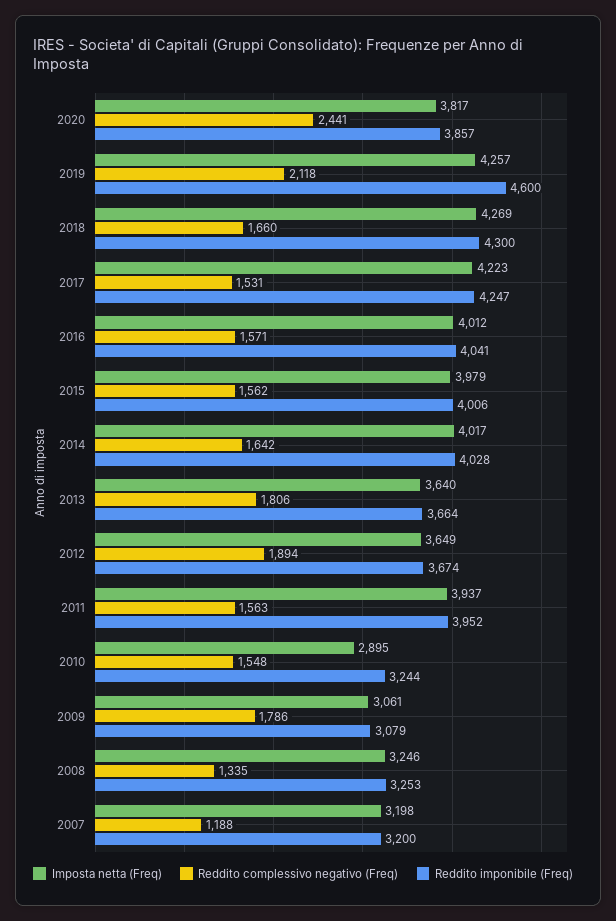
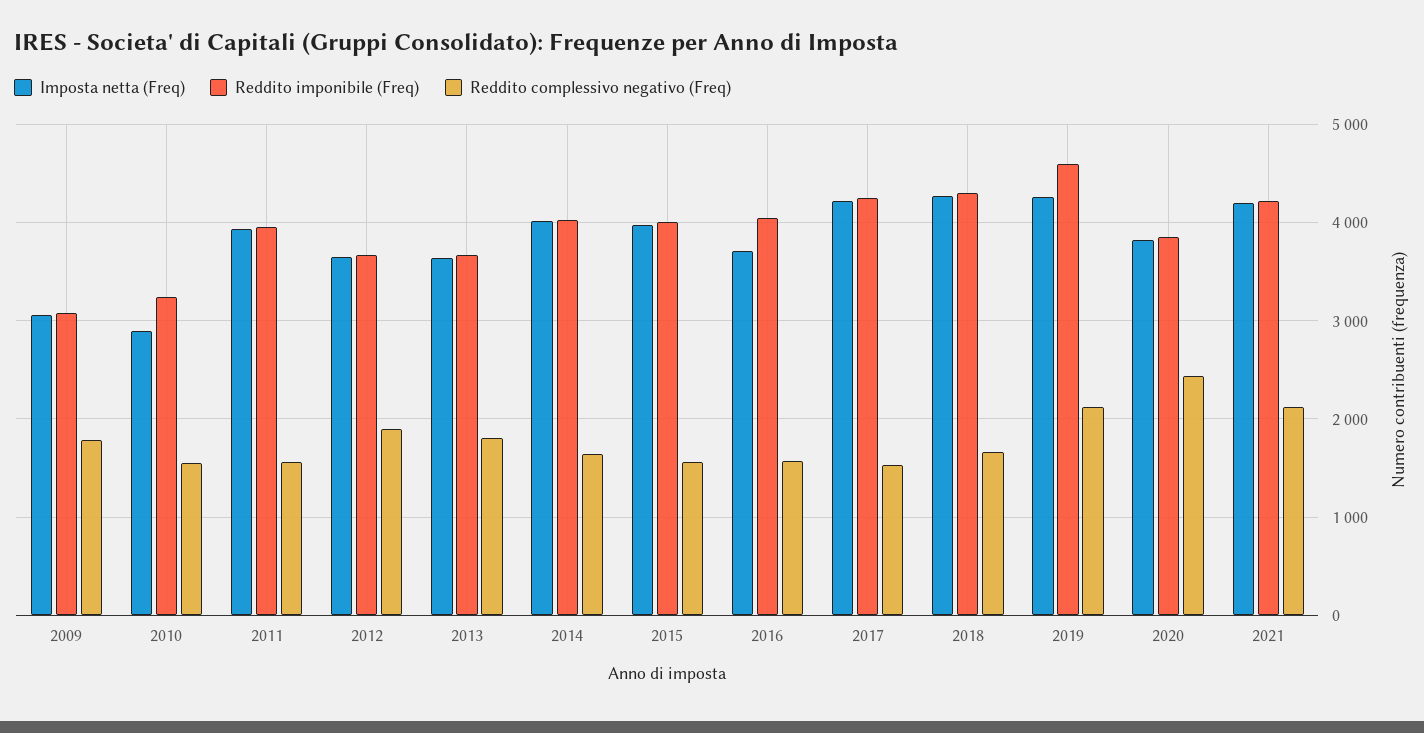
Imposta netta (Freq), 2016: 4012 -> 3700
Imposta netta (Freq), 2008: 3246 -> none
Reddito complessivo negativo (Freq), 2008: 1335 -> none
Reddito imponibile (Freq), 2008: 3253 -> none
Imposta netta (Freq), 2007: 3198 -> none
Reddito complessivo negativo (Freq), 2007: 1188 -> none
Reddito imponibile (Freq), 2007: 3200 -> none
Imposta netta (Freq), 2021: none -> 4200
Reddito imponibile (Freq), 2021: none -> 4200
Reddito complessivo negativo (Freq), 2021: none -> 2100

